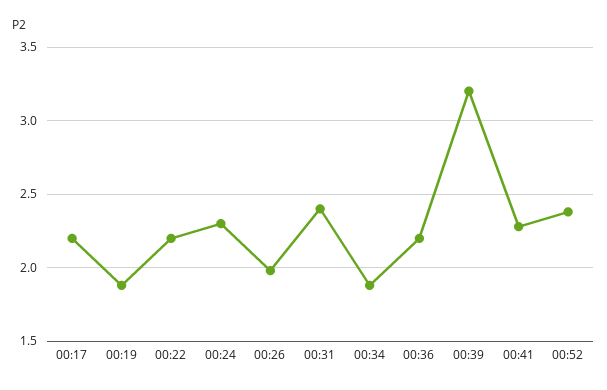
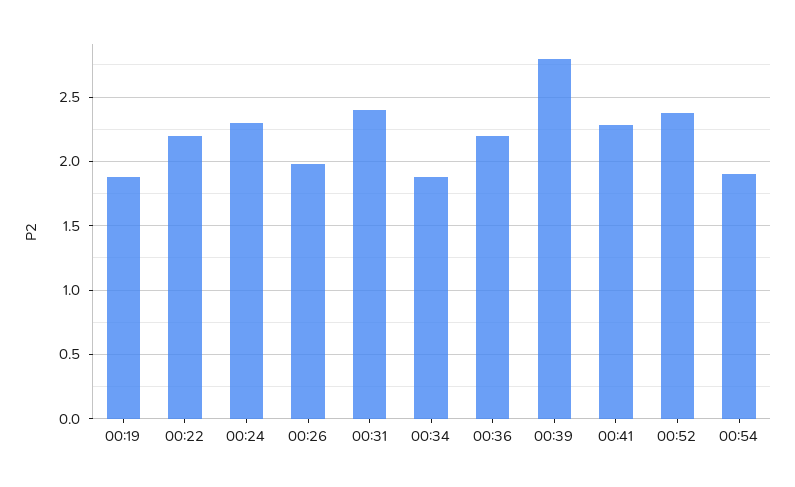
00:17: 2.2 -> none
00:39: 3.2 -> 2.8
00:54: none -> 1.9

